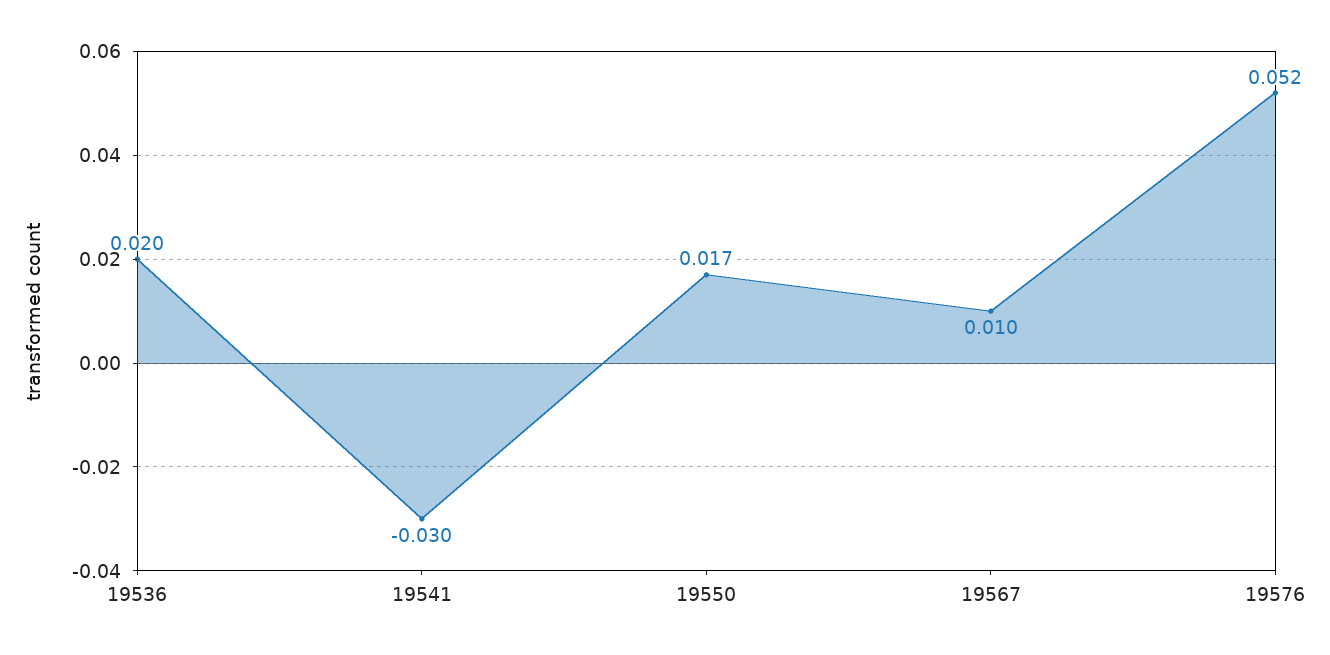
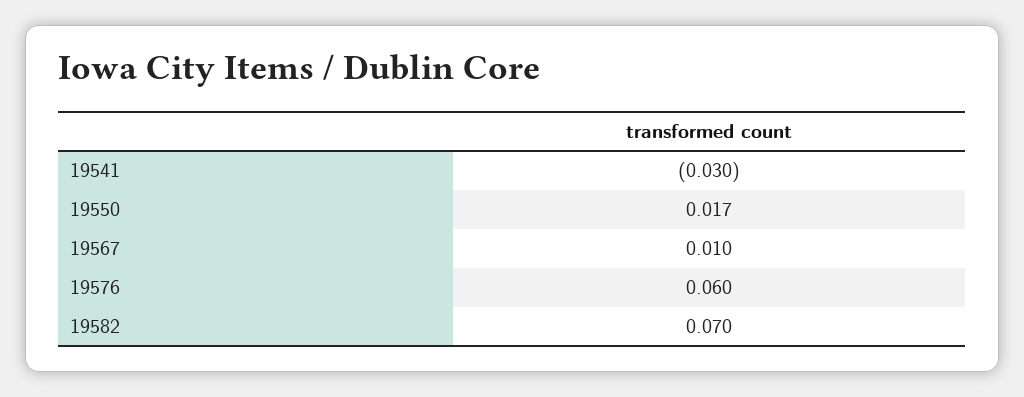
19536: 0.02 -> none
19576: 0.052 -> 0.06
19582: none -> 0.07

